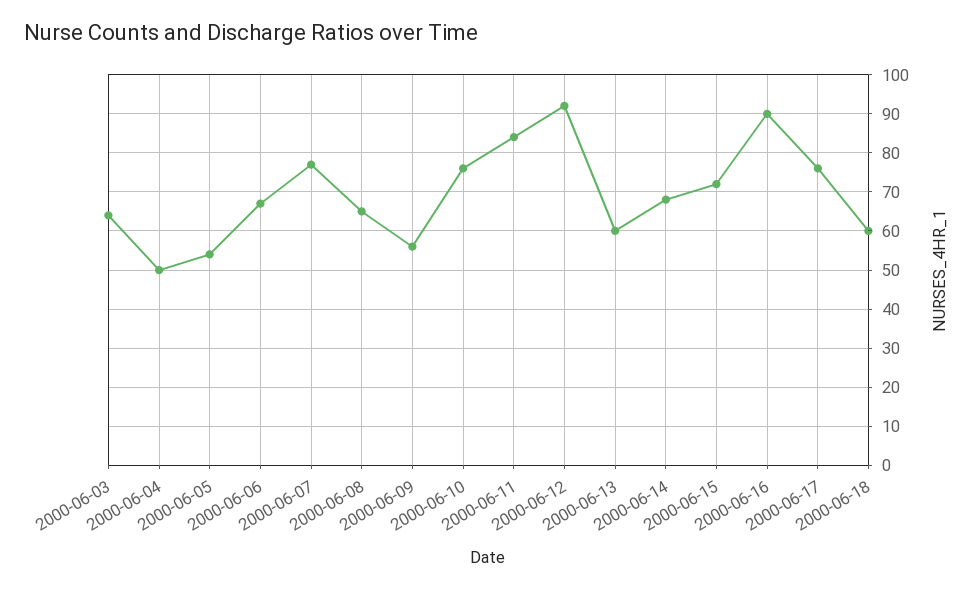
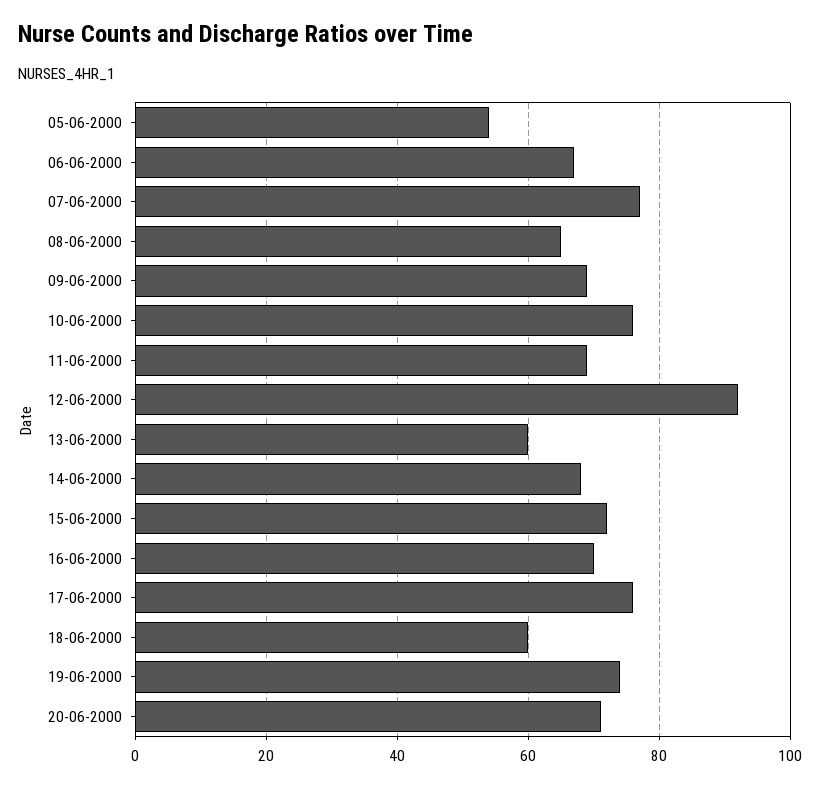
2000-06-03: 65 -> none
2000-06-04: 50 -> none
2000-06-09: 55 -> 70
2000-06-11: 85 -> 70
2000-06-16: 90 -> 70
19-06-2000: none -> 75
20-06-2000: none -> 70

